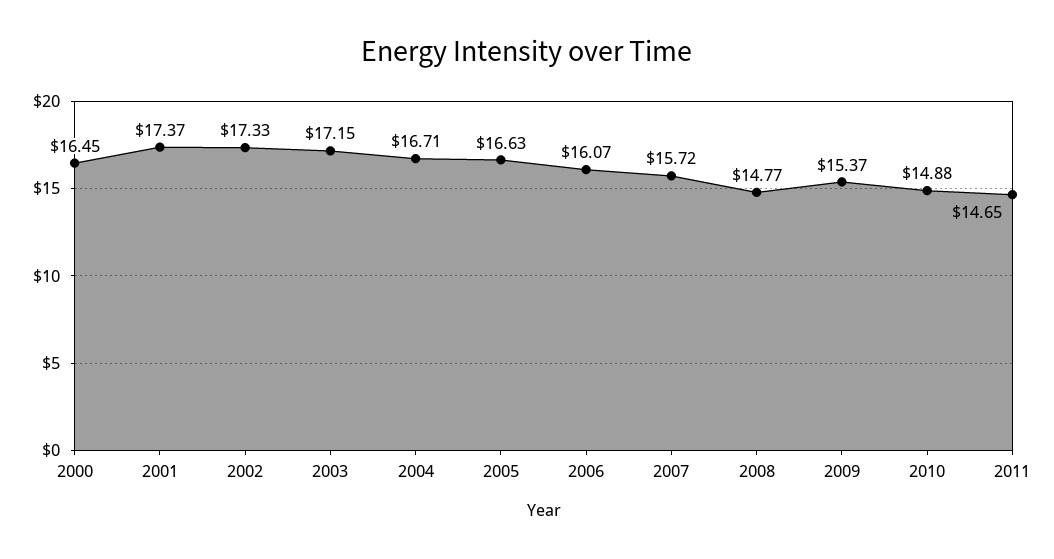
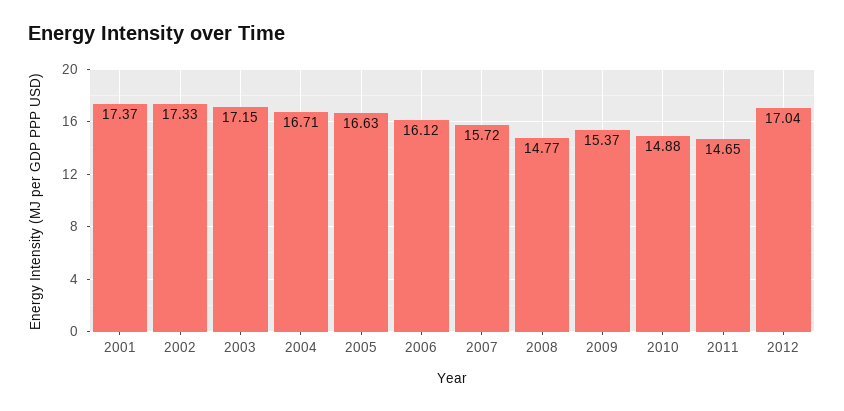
2000: 16.45 -> none
2006: 16.07 -> 16.12
2012: none -> 17.04

